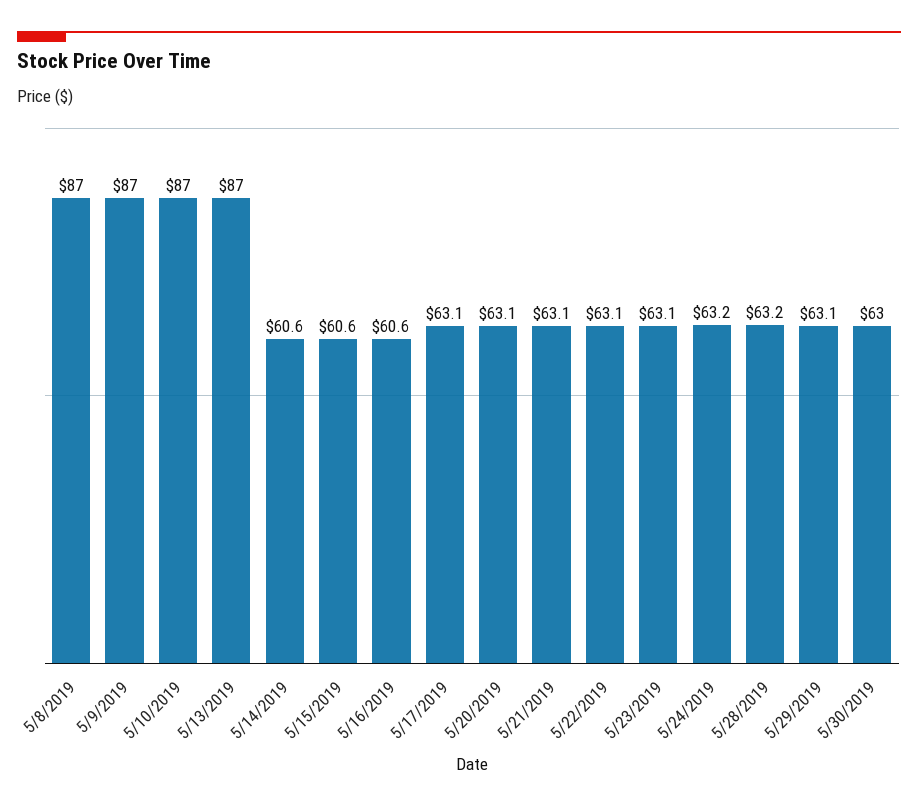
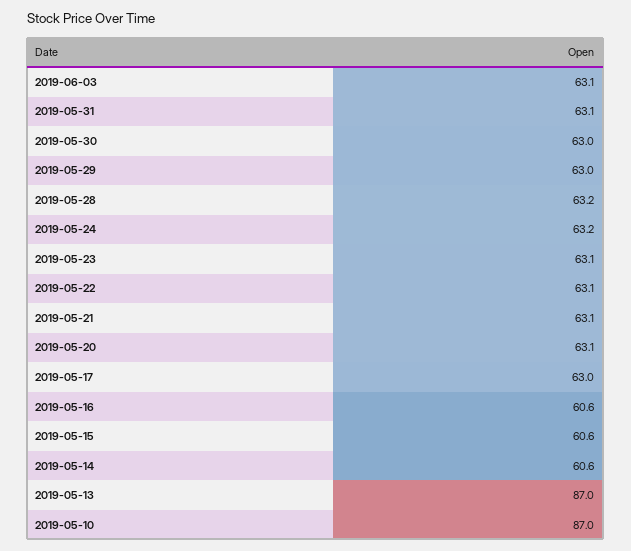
5/8/2019: 87 -> none
5/9/2019: 87 -> none
5/17/2019: 63.1 -> 63
5/29/2019: 63.1 -> 63
2019-06-03: none -> 63.1
2019-05-31: none -> 63.1

